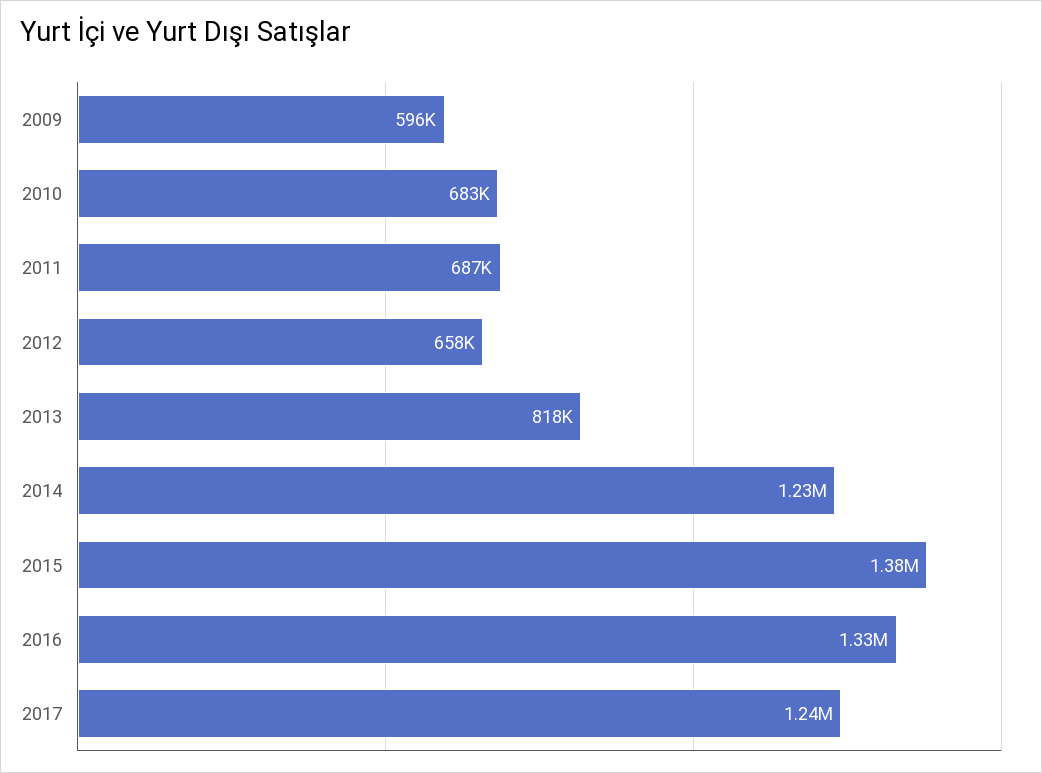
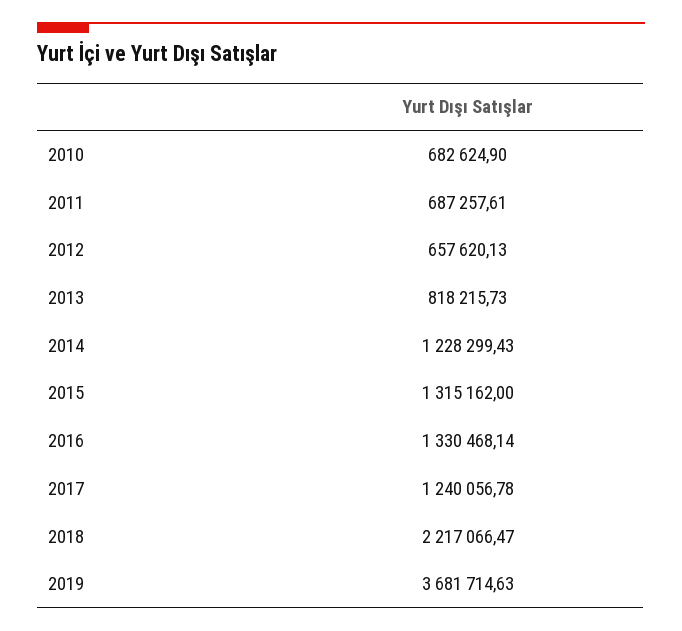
2009: 596000 -> none
2015: 1380000 -> 1315162
2018: none -> 2217066.47
2019: none -> 3681714.63

